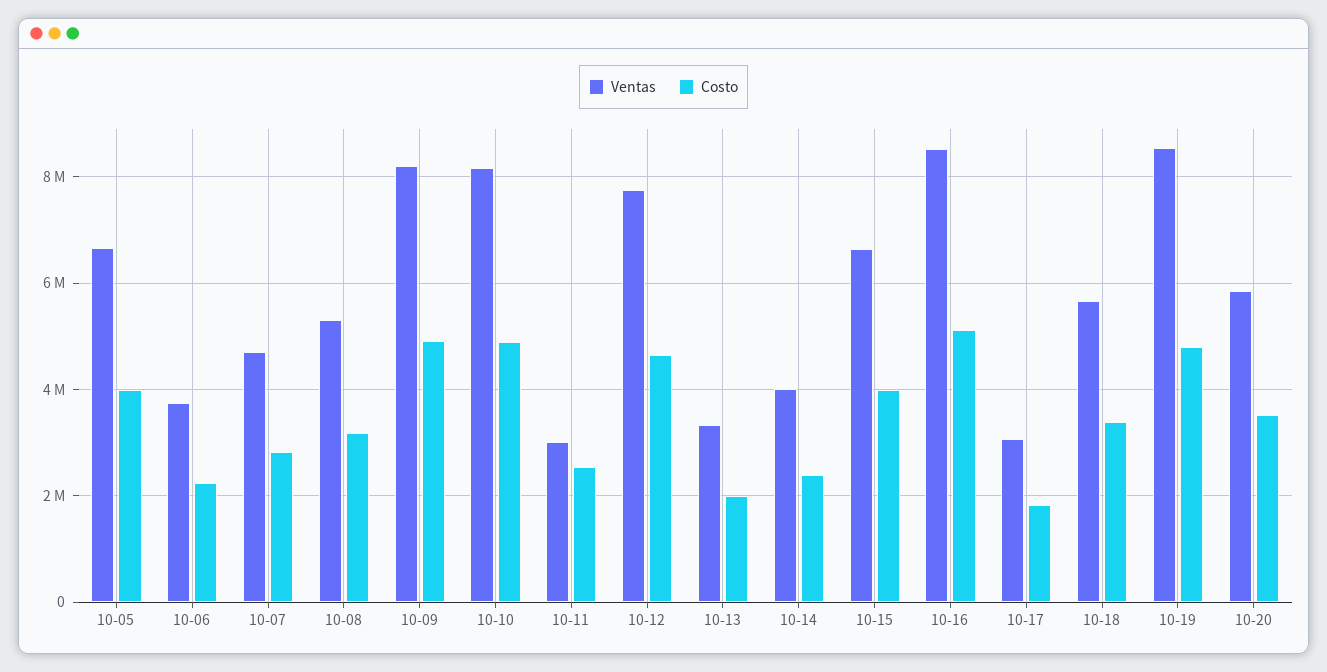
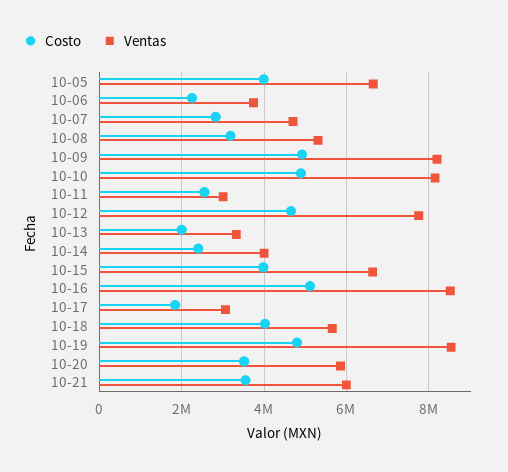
Costo, 10-18: 3400000 -> 4000000
Costo, 10-21: none -> 3600000
Ventas, 10-21: none -> 6000000

